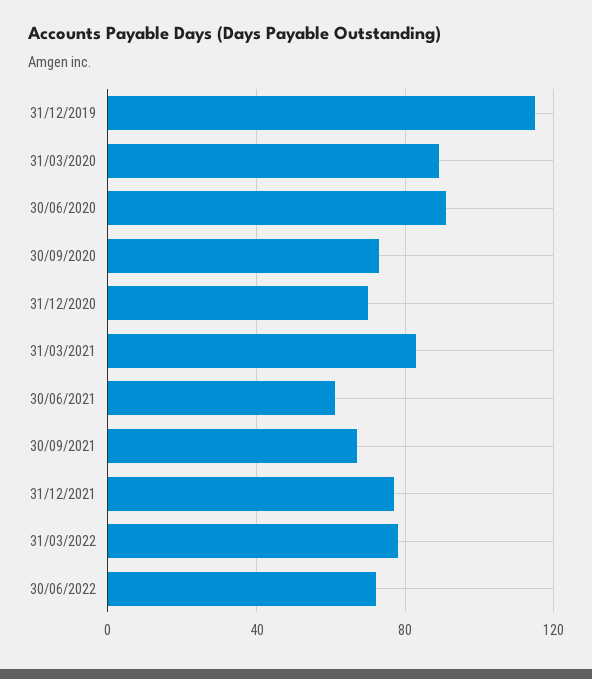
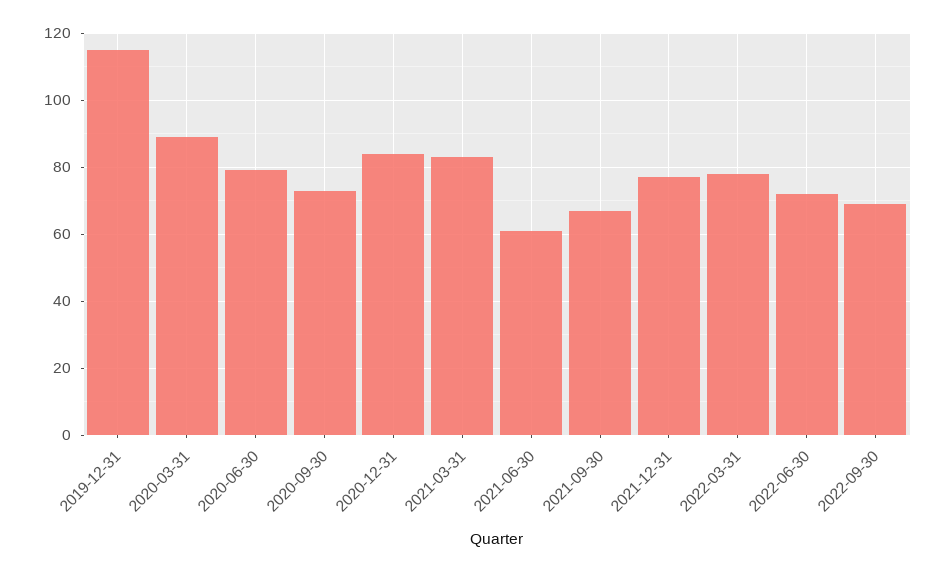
30/06/2020: 90 -> 80
31/12/2020: 70 -> 85
2022-09-30: none -> 70

